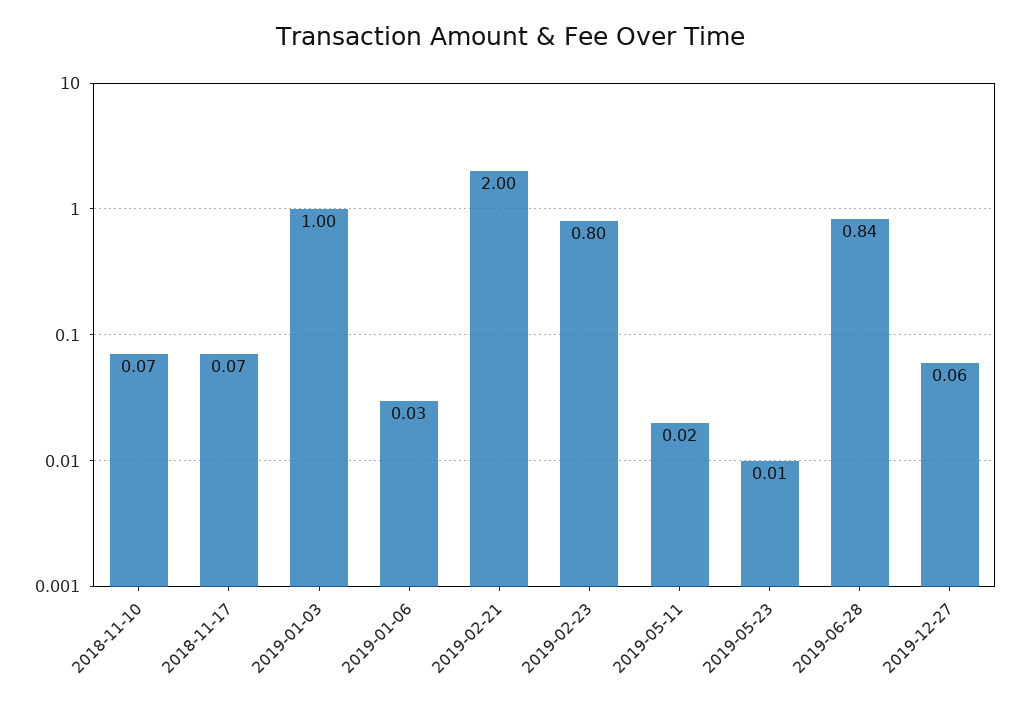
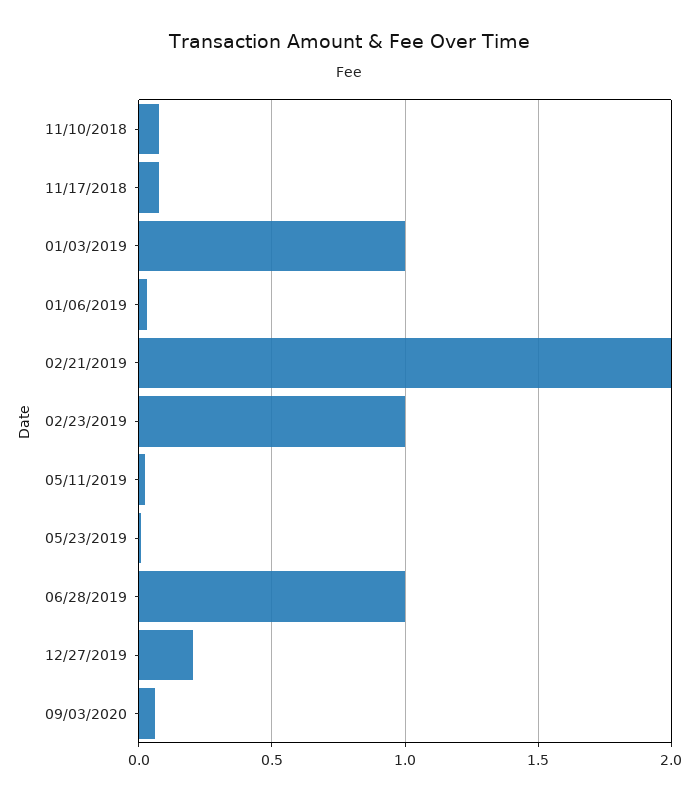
2019-02-23: 0.8 -> 1
2019-06-28: 0.84 -> 1
2019-12-27: 0.06 -> 0.2
09/03/2020: none -> 0.05

